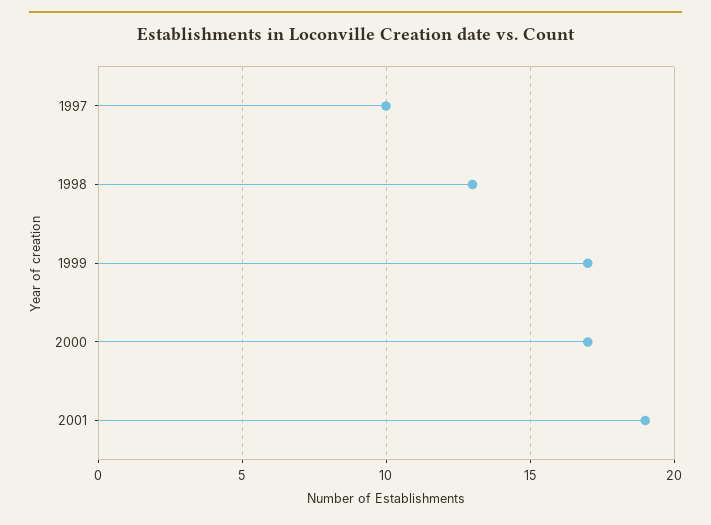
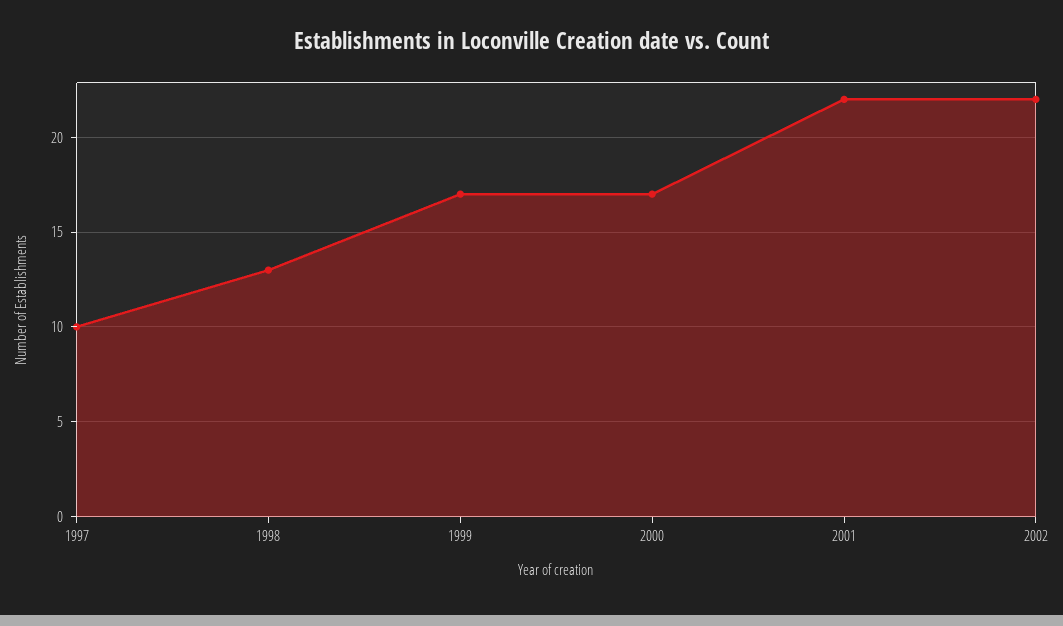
2001: 19 -> 22
2002: none -> 22

